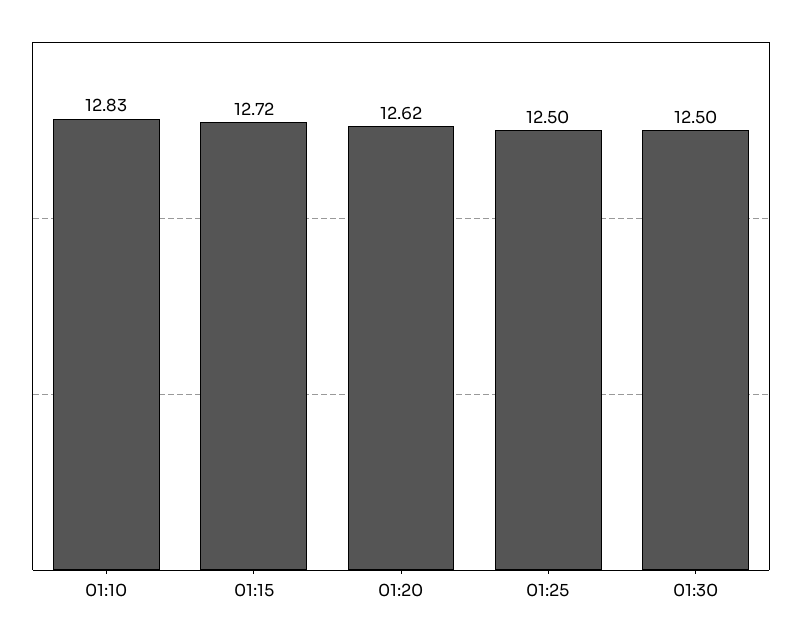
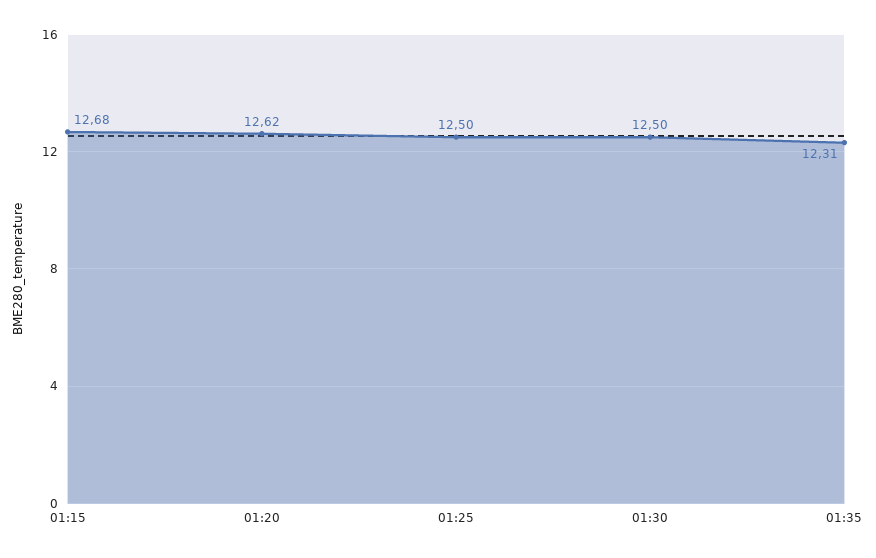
01:10: 12.83 -> none
01:15: 12.72 -> 12.68
01:35: none -> 12.31

